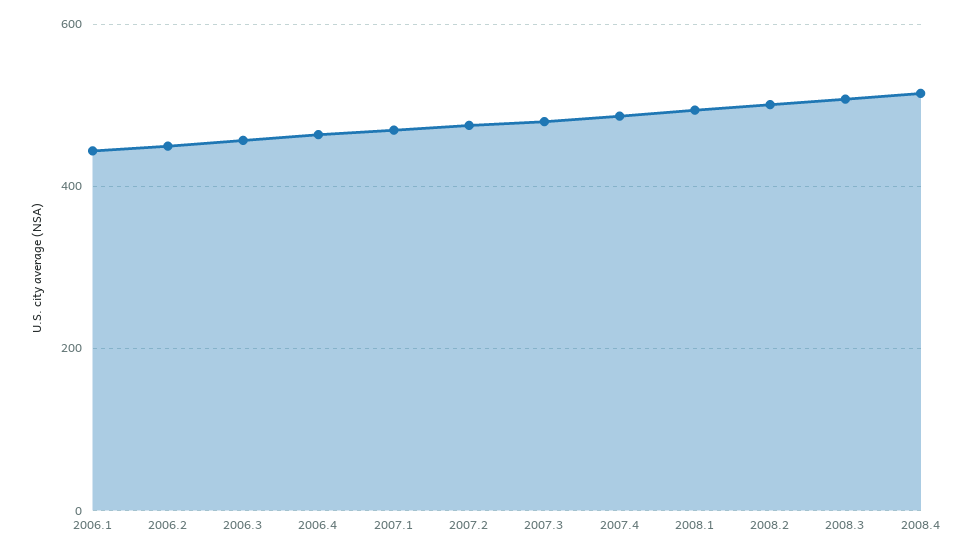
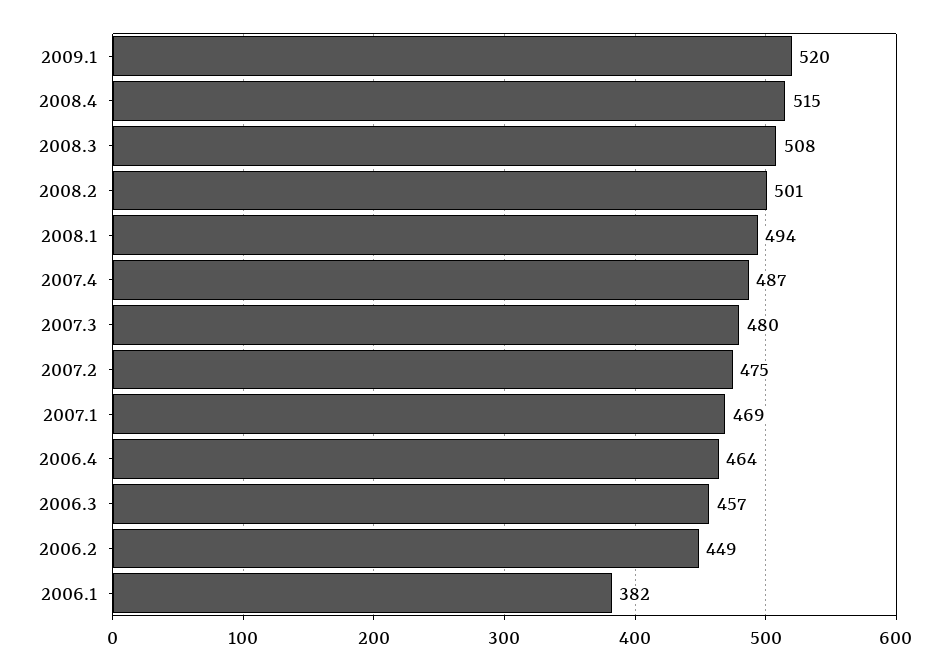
2006.1: 440 -> 382
2009.1: none -> 520

